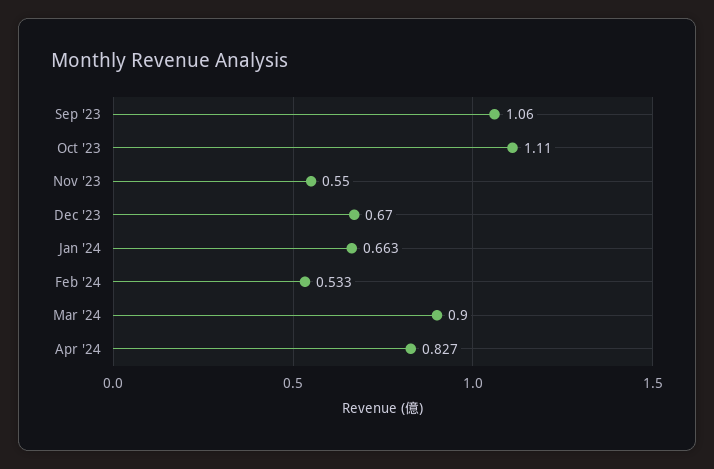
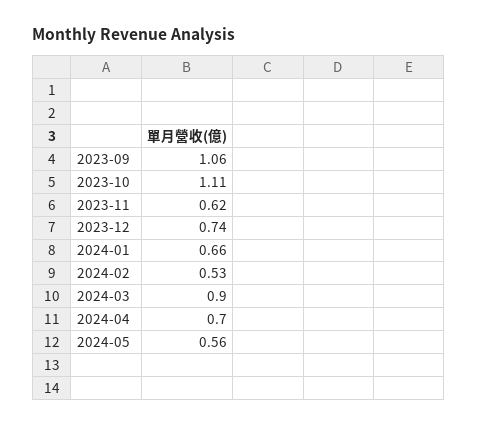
Nov '23: 0.55 -> 0.62
Dec '23: 0.67 -> 0.74
Apr '24: 0.827 -> 0.7
2024-05: none -> 0.56

